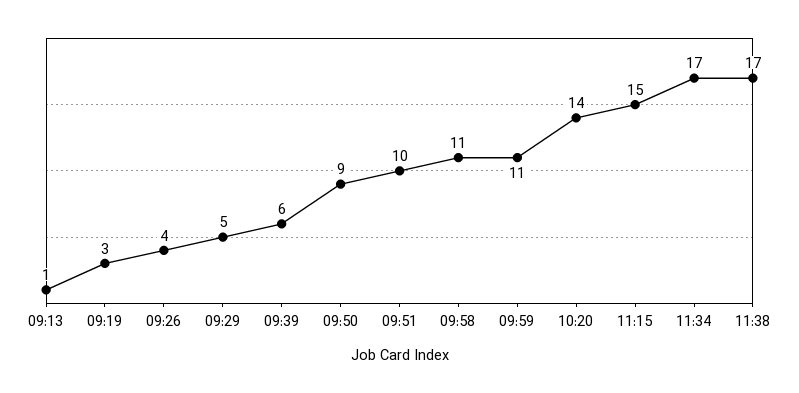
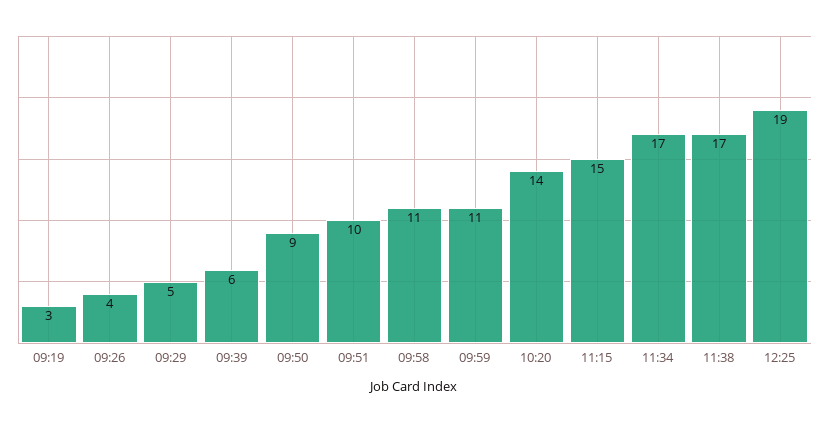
09:13: 1 -> none
12:25: none -> 19

